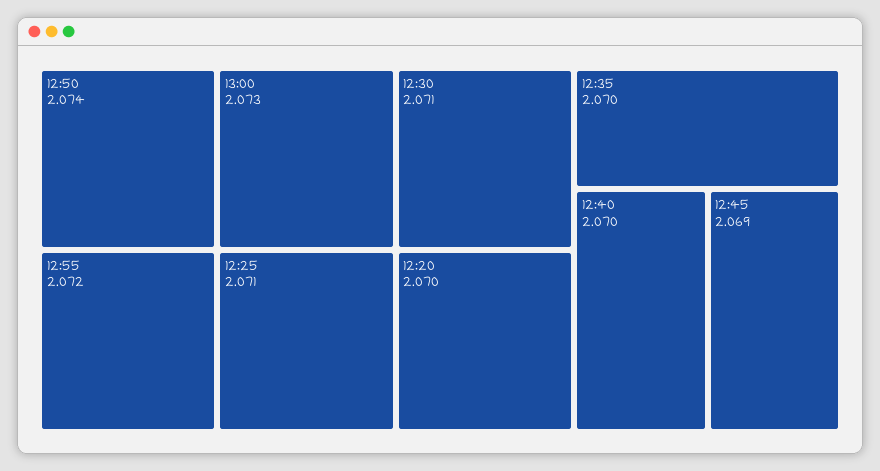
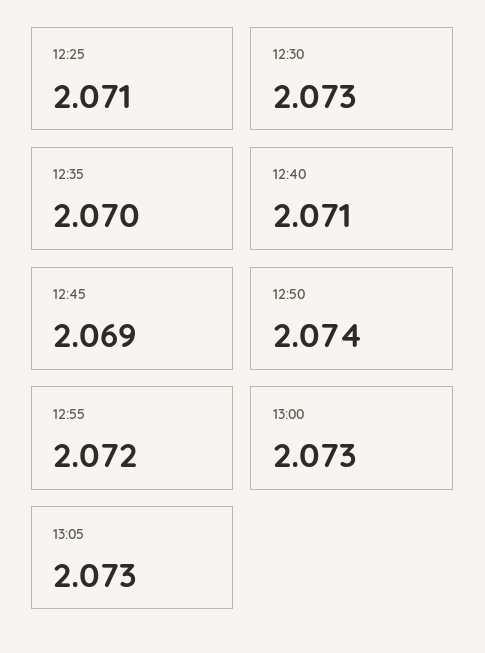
12:30: 2.071 -> 2.073
12:20: 2.07 -> none
12:40: 2.07 -> 2.071
13:05: none -> 2.073

